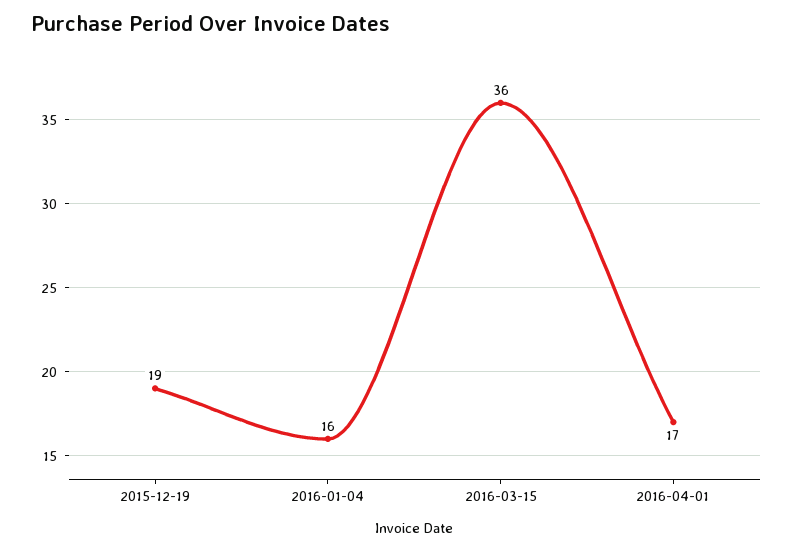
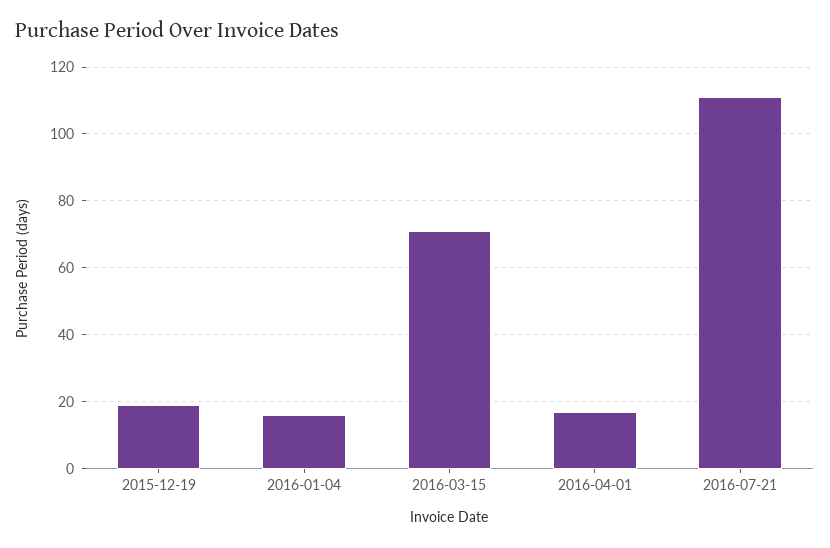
2016-03-15: 36 -> 70
2016-07-21: none -> 110

